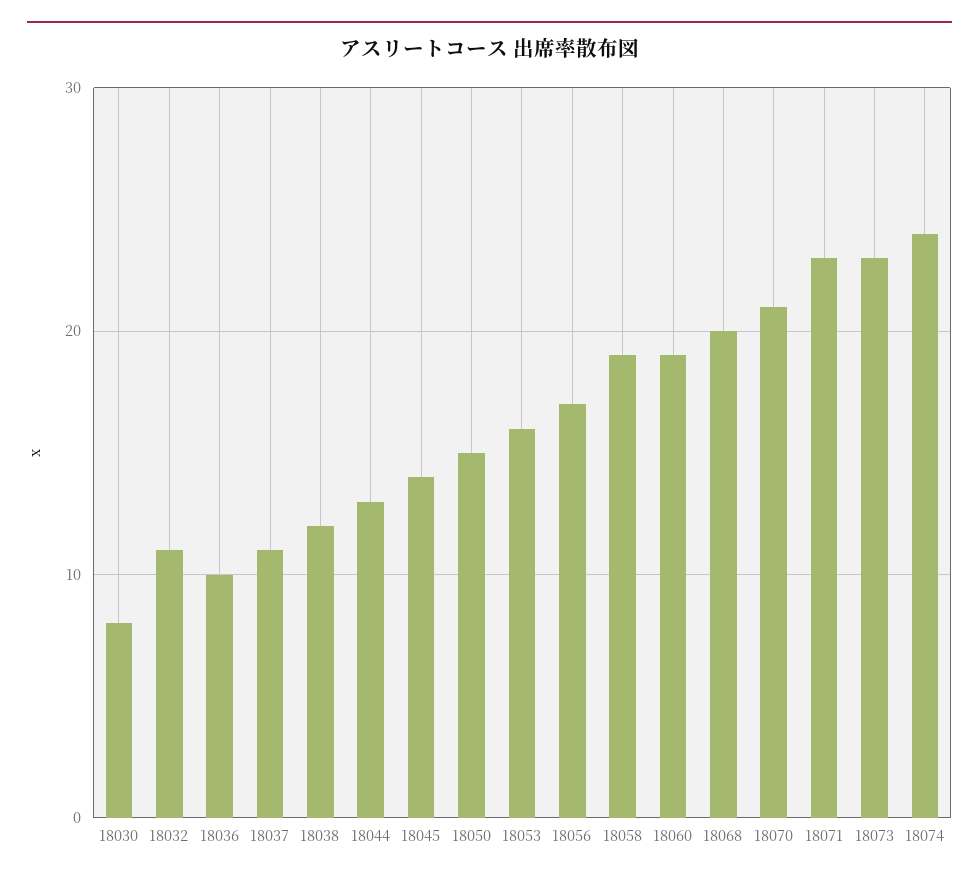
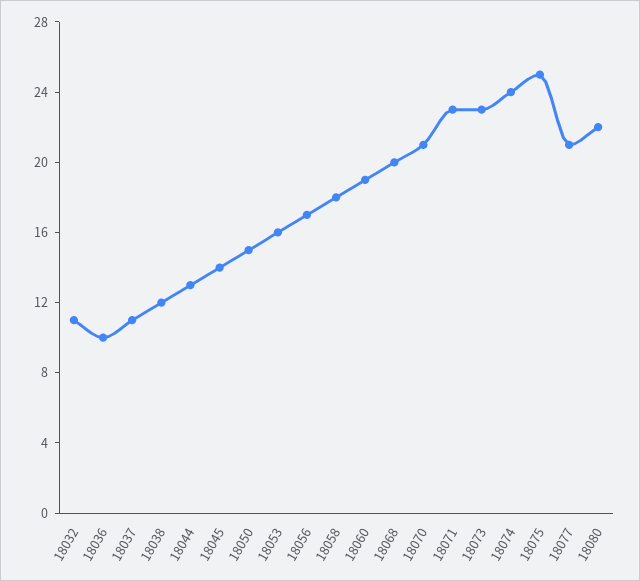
18030: 8 -> none
18058: 19 -> 18
18075: none -> 25
18077: none -> 21
18080: none -> 22

